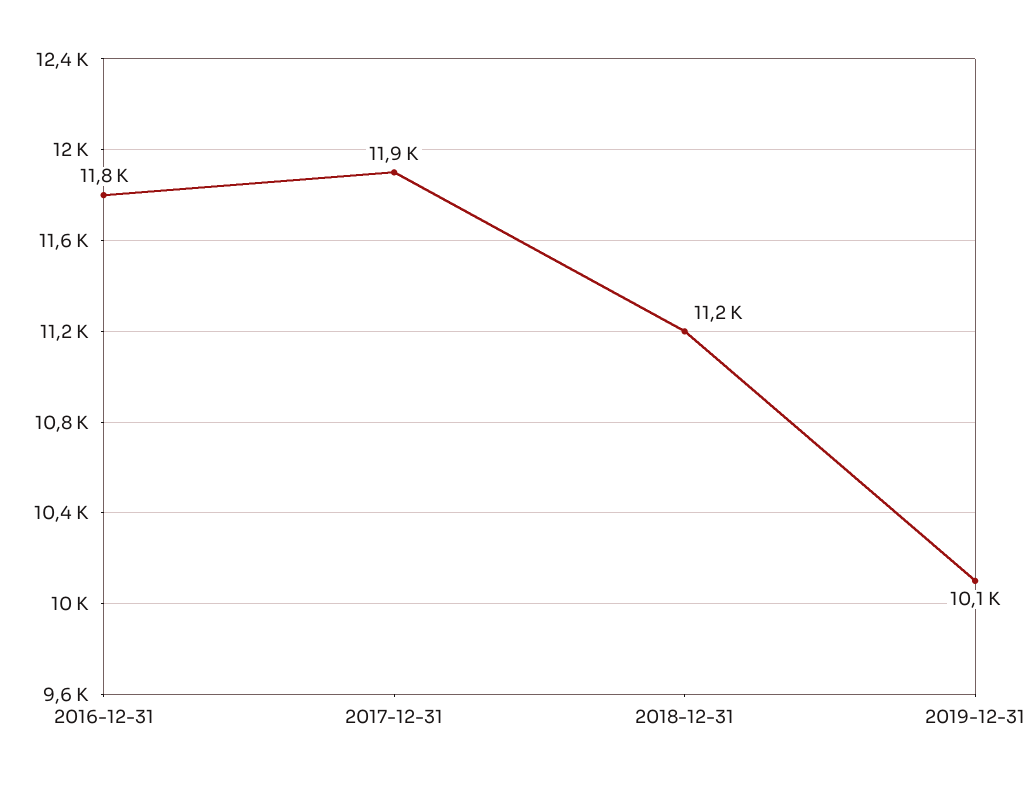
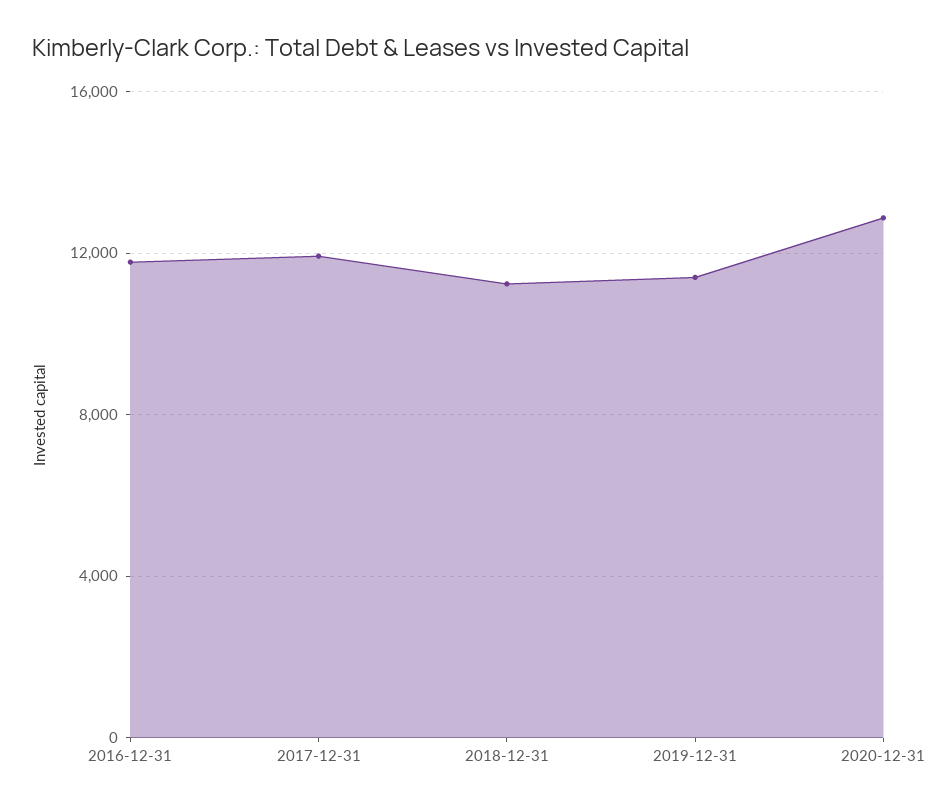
2019-12-31: 10100 -> 11500
2020-12-31: none -> 13000

